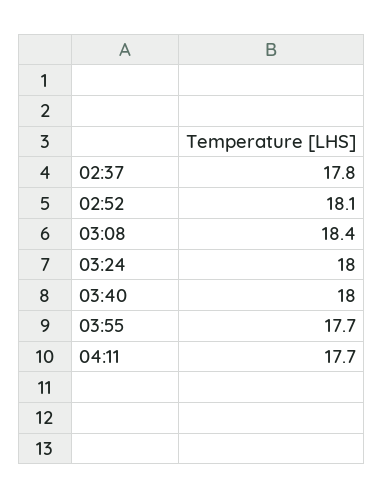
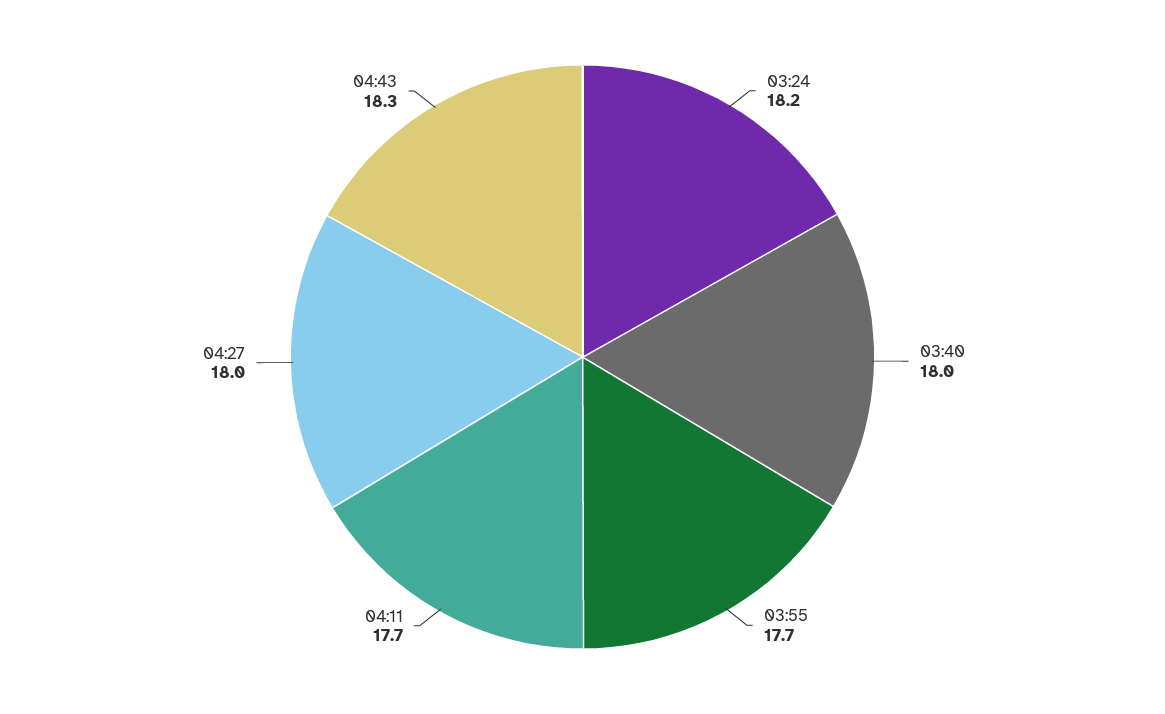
02:37: 17.8 -> none
02:52: 18.1 -> none
03:08: 18.4 -> none
03:24: 18 -> 18.2
04:27: none -> 18
04:43: none -> 18.3

